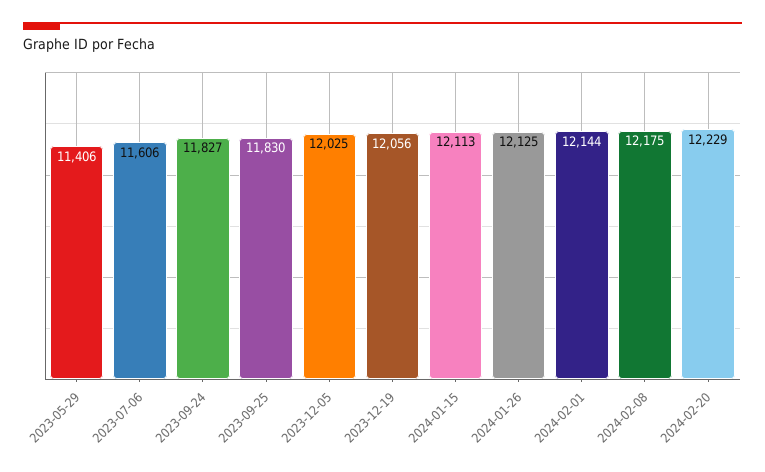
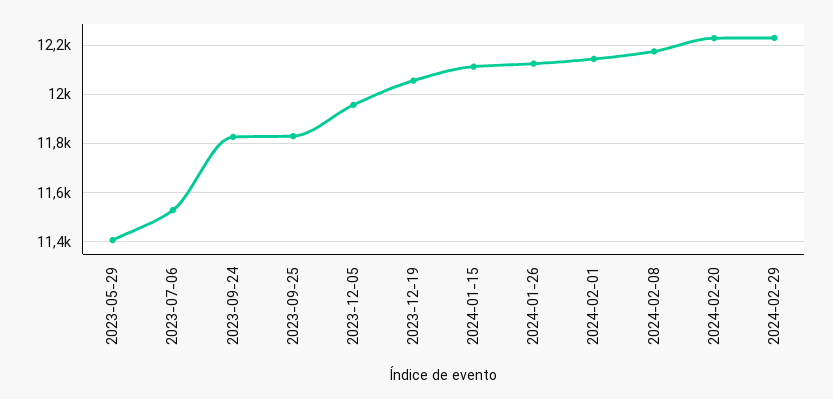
2023-07-06: 11606 -> 11525
2023-12-05: 12025 -> 11950
2024-02-29: none -> 12225

